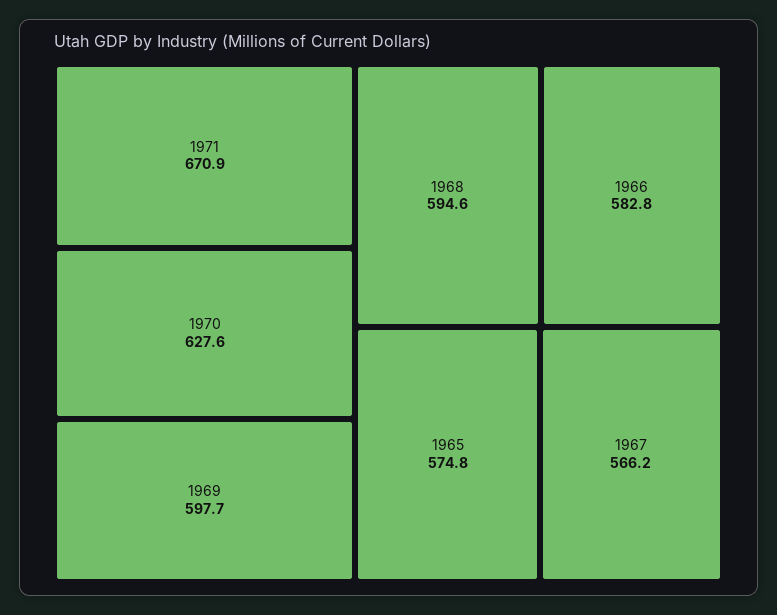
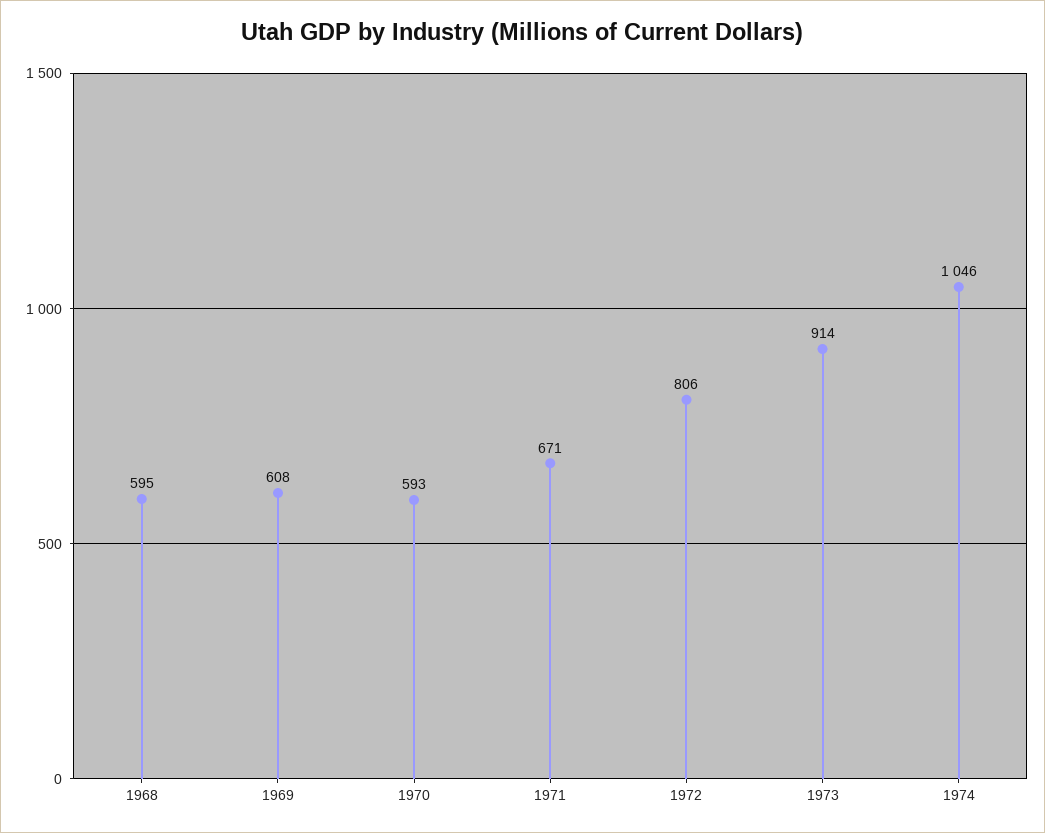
1970: 627.6 -> 593
1969: 597.7 -> 608
1966: 582.8 -> none
1965: 574.8 -> none
1967: 566.2 -> none
1972: none -> 806
1973: none -> 914
1974: none -> 1046

